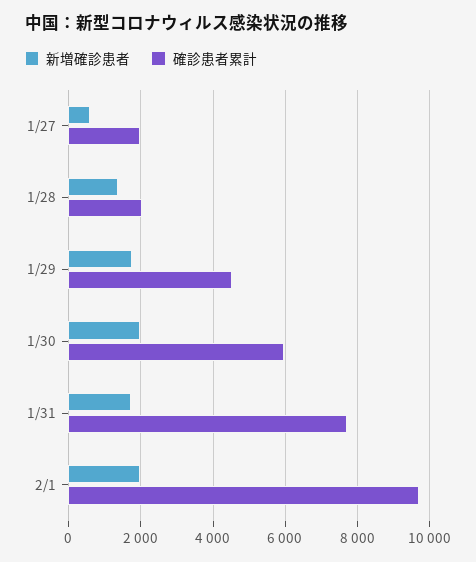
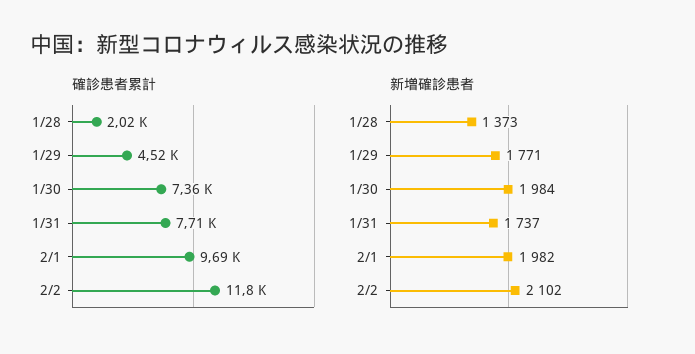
新増確診患者, 1/27: 600 -> none
確診患者累計, 1/27: 2000 -> none
確診患者累計, 1/30: 6000 -> 7360
確診患者累計, 2/2: none -> 11800
新増確診患者, 2/2: none -> 2102

